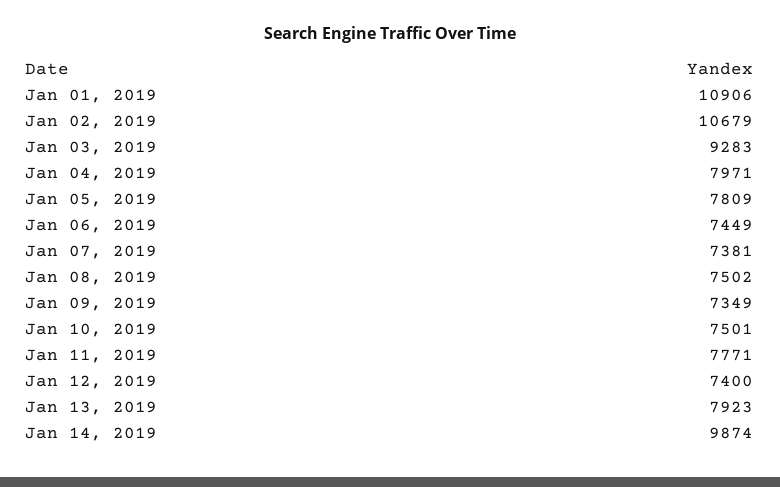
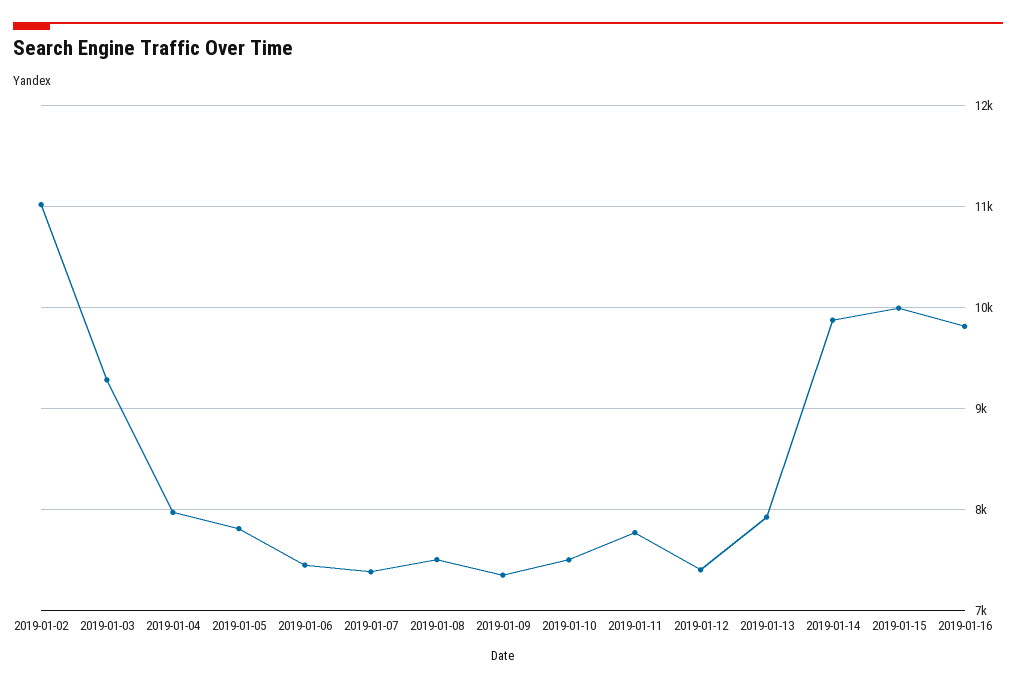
Jan 01, 2019: 10906 -> none
Jan 02, 2019: 10679 -> 11000
2019-01-15: none -> 10000
2019-01-16: none -> 9800

